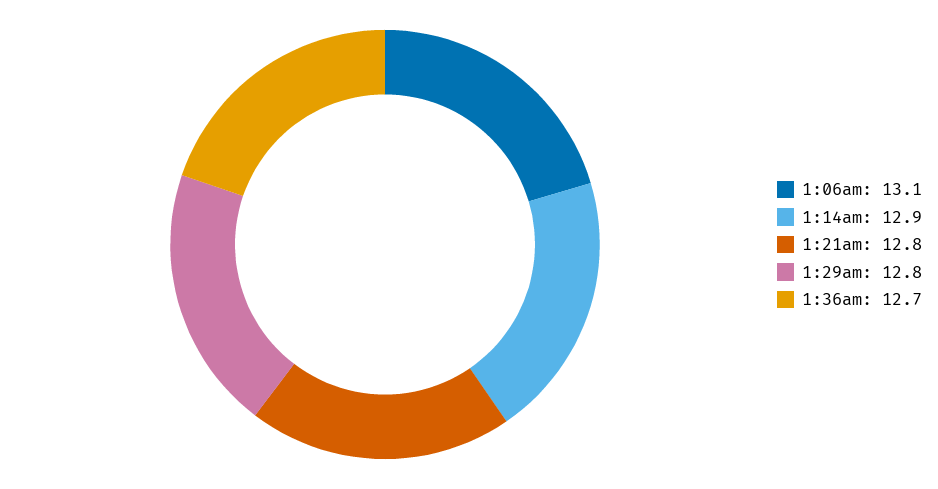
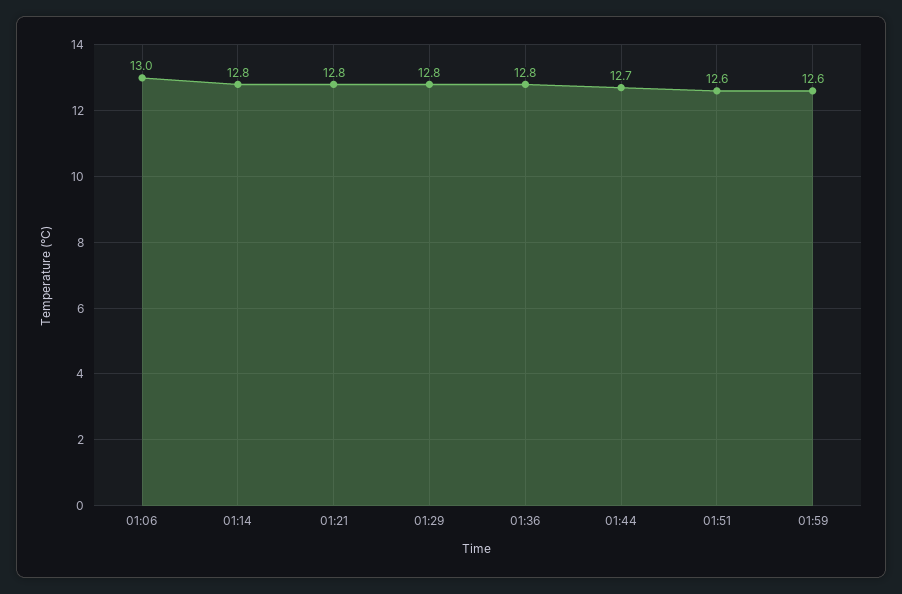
1:06am: 13.1 -> 13
1:14am: 12.9 -> 12.8
1:36am: 12.7 -> 12.8
01:44: none -> 12.7
01:51: none -> 12.6
01:59: none -> 12.6

